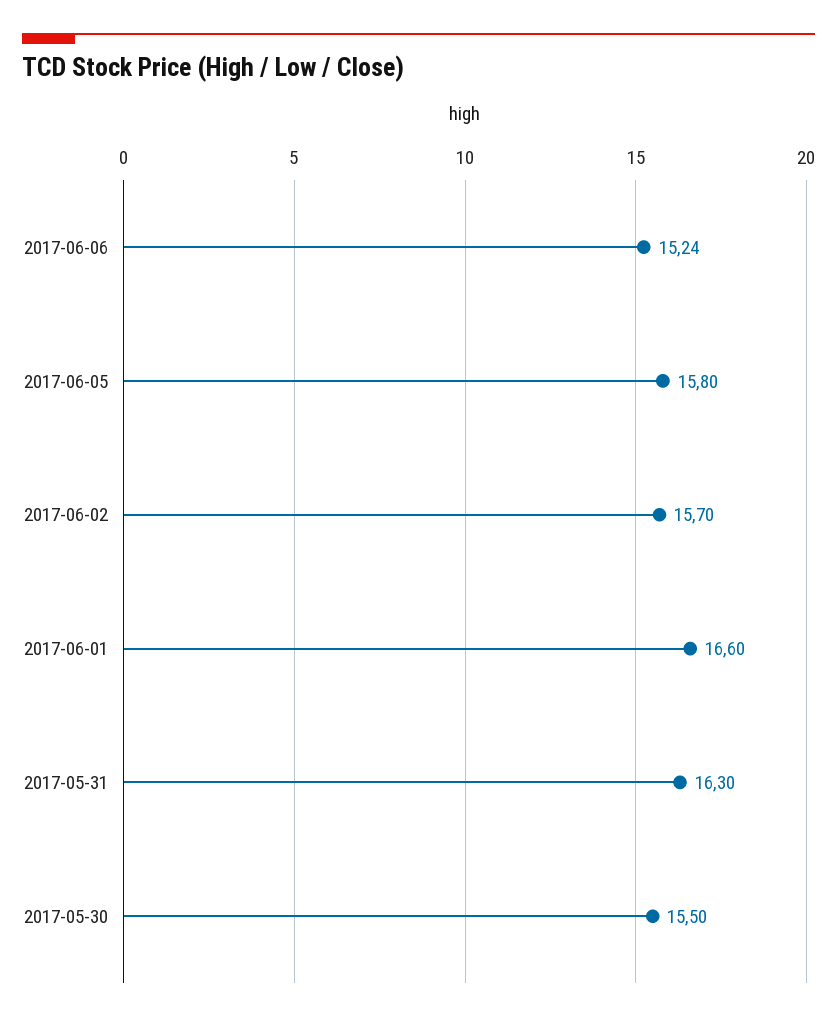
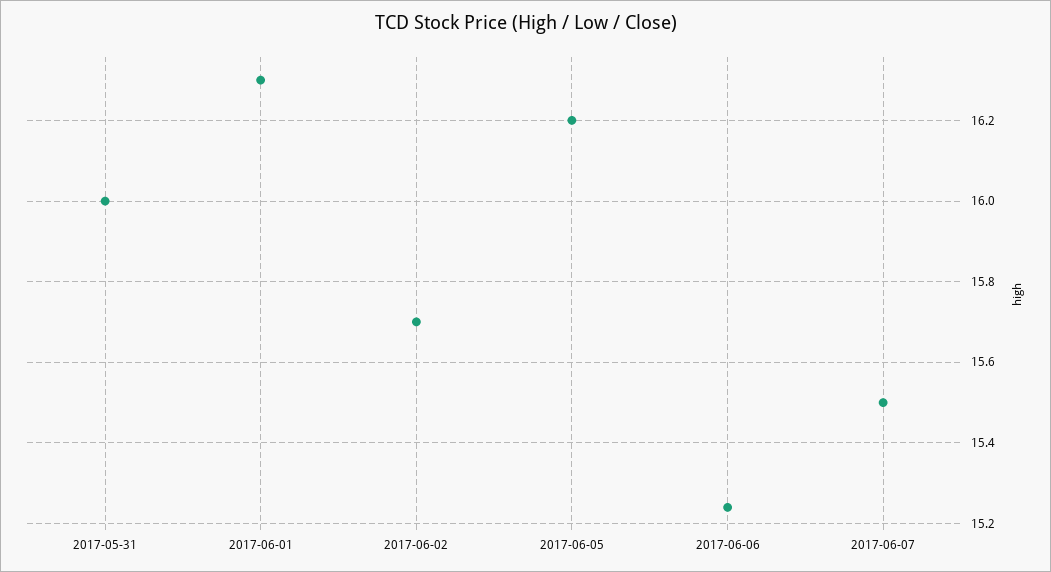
2017-06-05: 15.8 -> 16.2
2017-06-01: 16.6 -> 16.3
2017-05-31: 16.3 -> 16
2017-05-30: 15.5 -> none
2017-06-07: none -> 15.5

